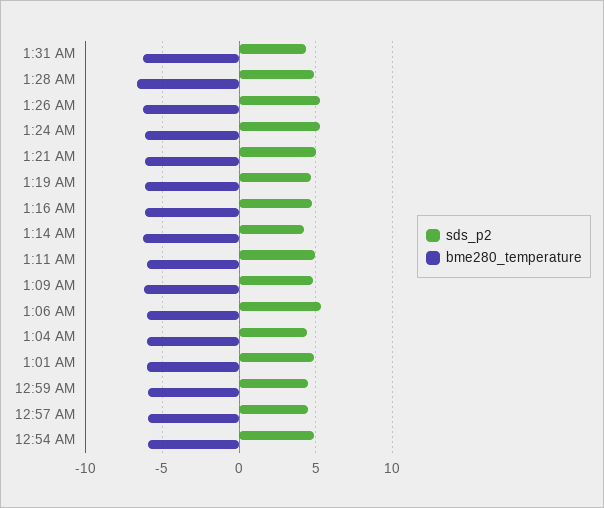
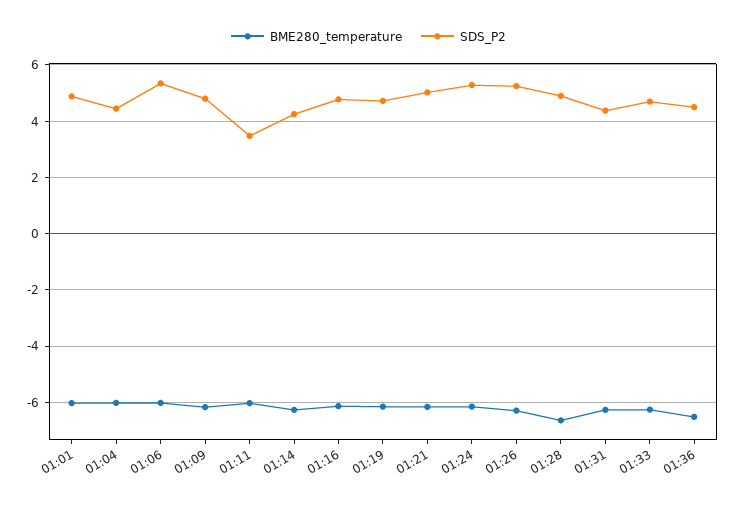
sds_p2, 1:11 AM: 5 -> 3.5
sds_p2, 12:59 AM: 4.5 -> none
bme280_temperature, 12:59 AM: -6 -> none
sds_p2, 12:57 AM: 4.5 -> none
bme280_temperature, 12:57 AM: -6 -> none
sds_p2, 12:54 AM: 5 -> none
bme280_temperature, 12:54 AM: -6 -> none
bme280_temperature, 01:33: none -> -6.25
sds_p2, 01:33: none -> 4.75
bme280_temperature, 01:36: none -> -6.5
sds_p2, 01:36: none -> 4.5

